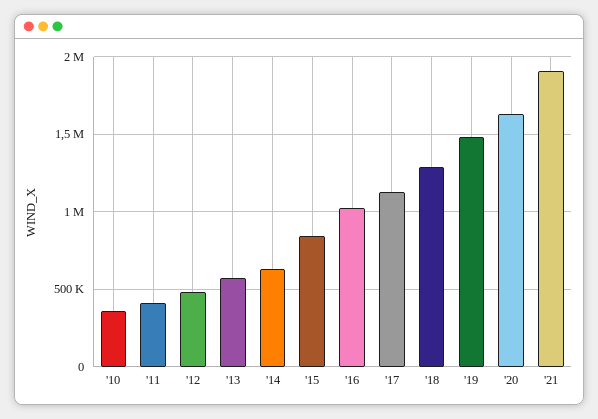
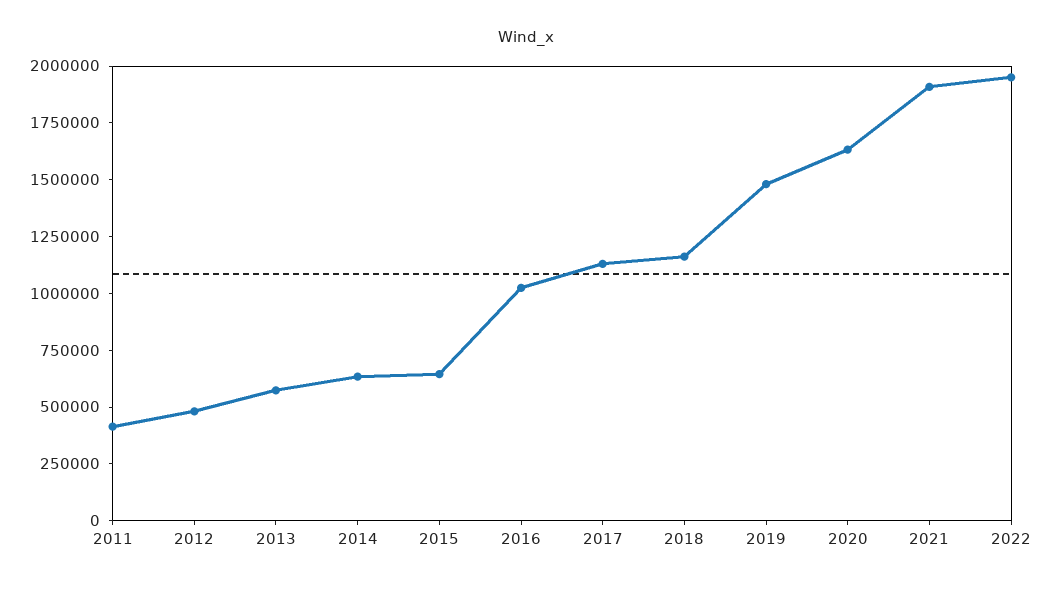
'10: 350000 -> none
'15: 850000 -> 650000
'18: 1300000 -> 1150000
2022: none -> 1950000

